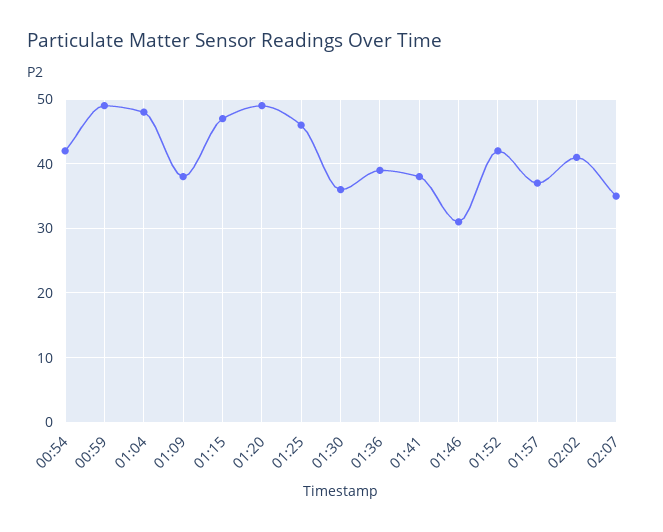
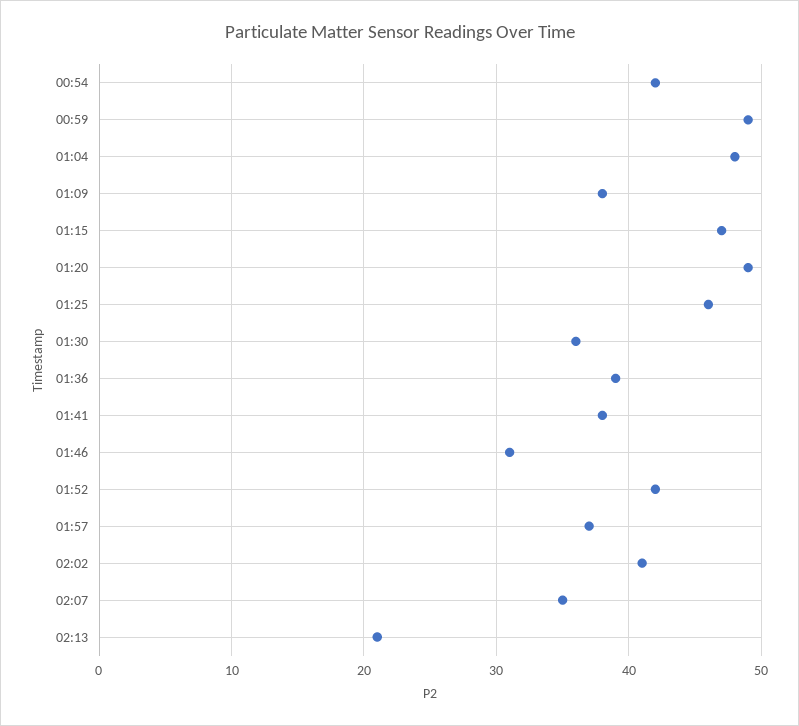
02:13: none -> 21

